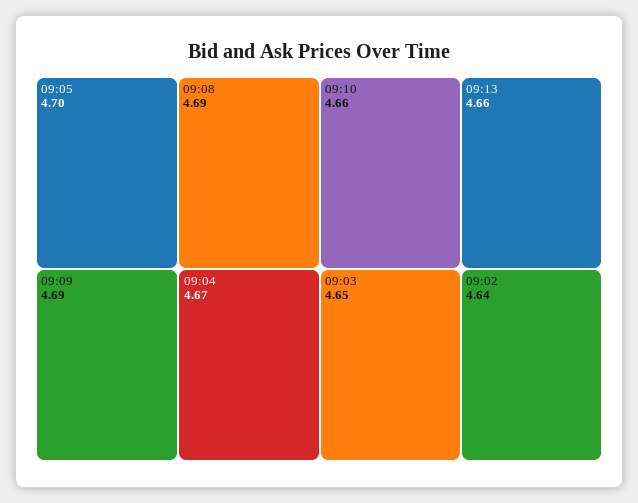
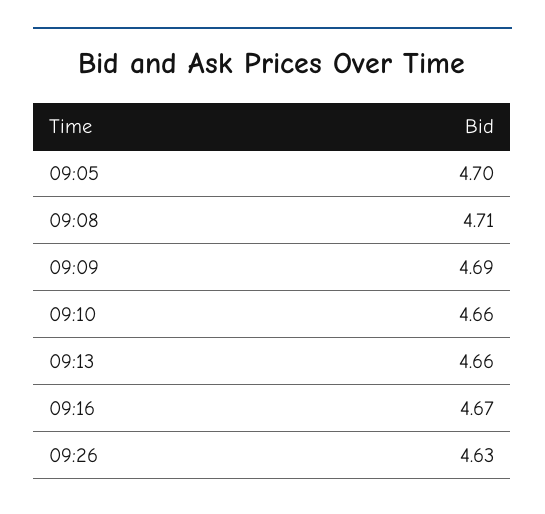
09:08: 4.69 -> 4.71
09:04: 4.67 -> none
09:03: 4.65 -> none
09:02: 4.64 -> none
09:16: none -> 4.67
09:26: none -> 4.63

